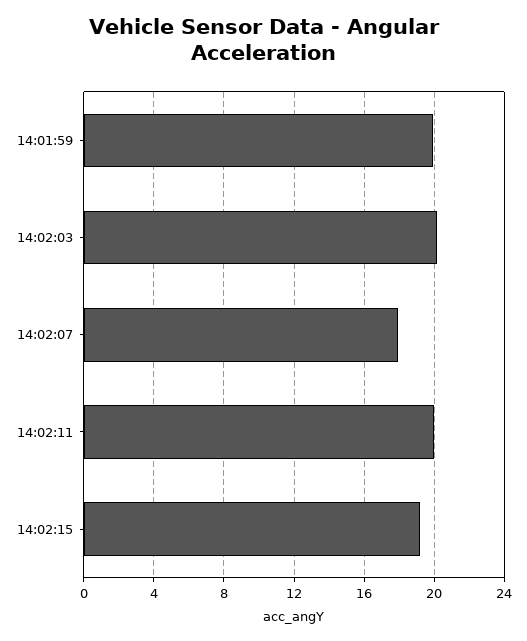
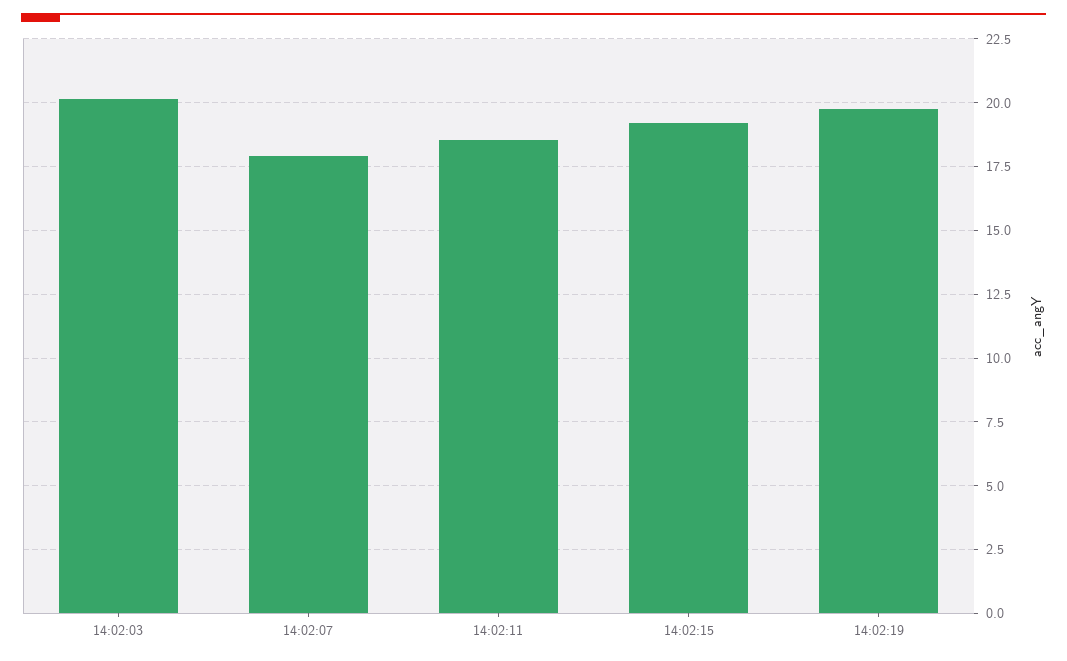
14:01:59: 20 -> none
14:02:11: 20 -> 18.5
14:02:19: none -> 19.75

